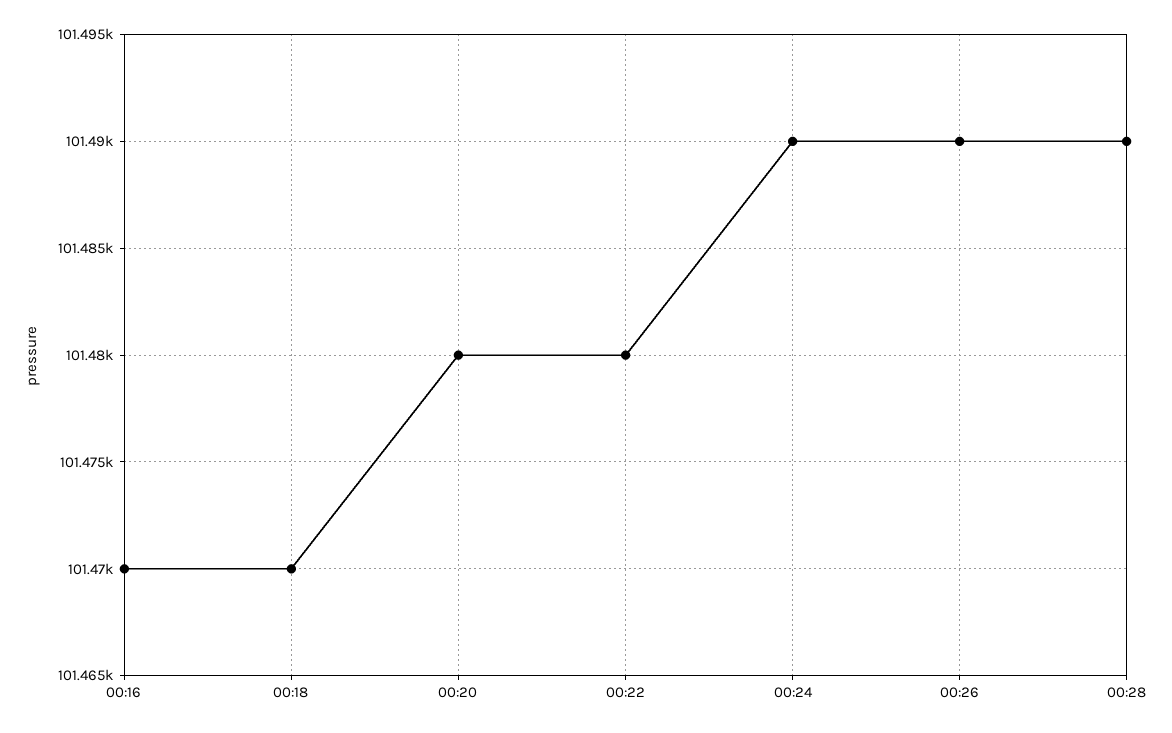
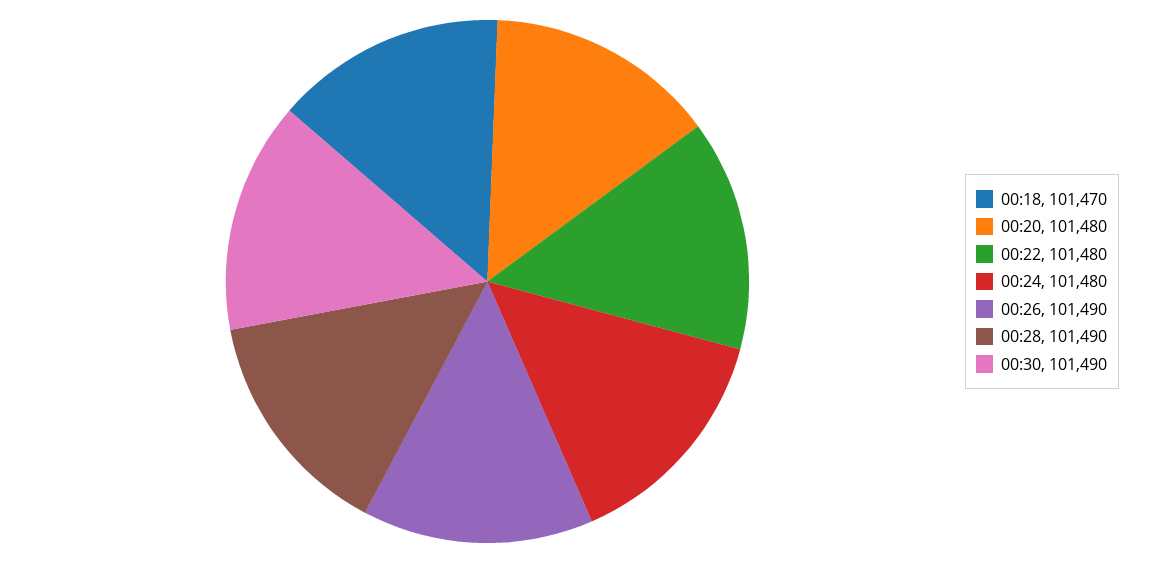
00:16: 101470 -> none
00:24: 101490 -> 101480
00:30: none -> 101490

